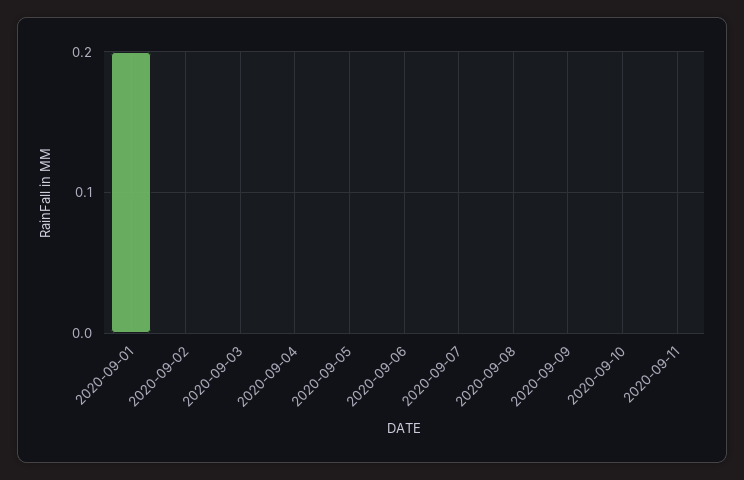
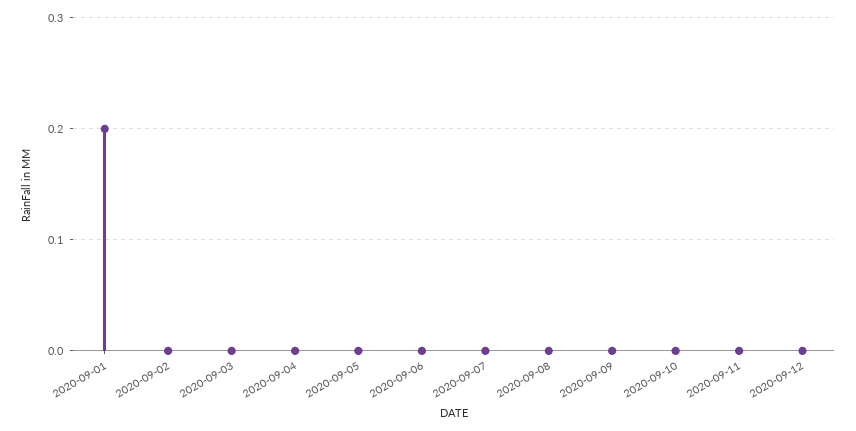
2020-09-12: none -> 0

